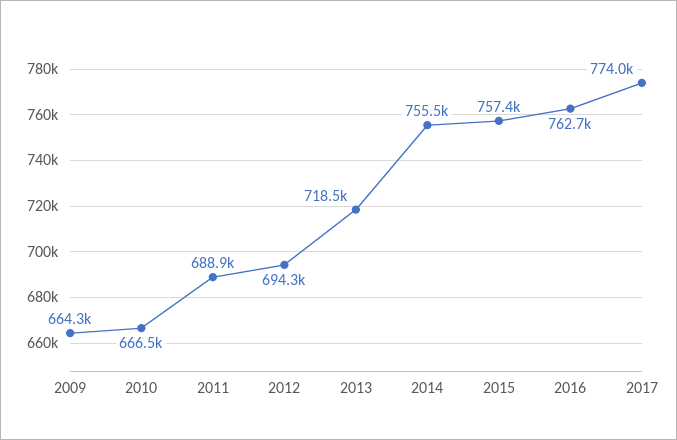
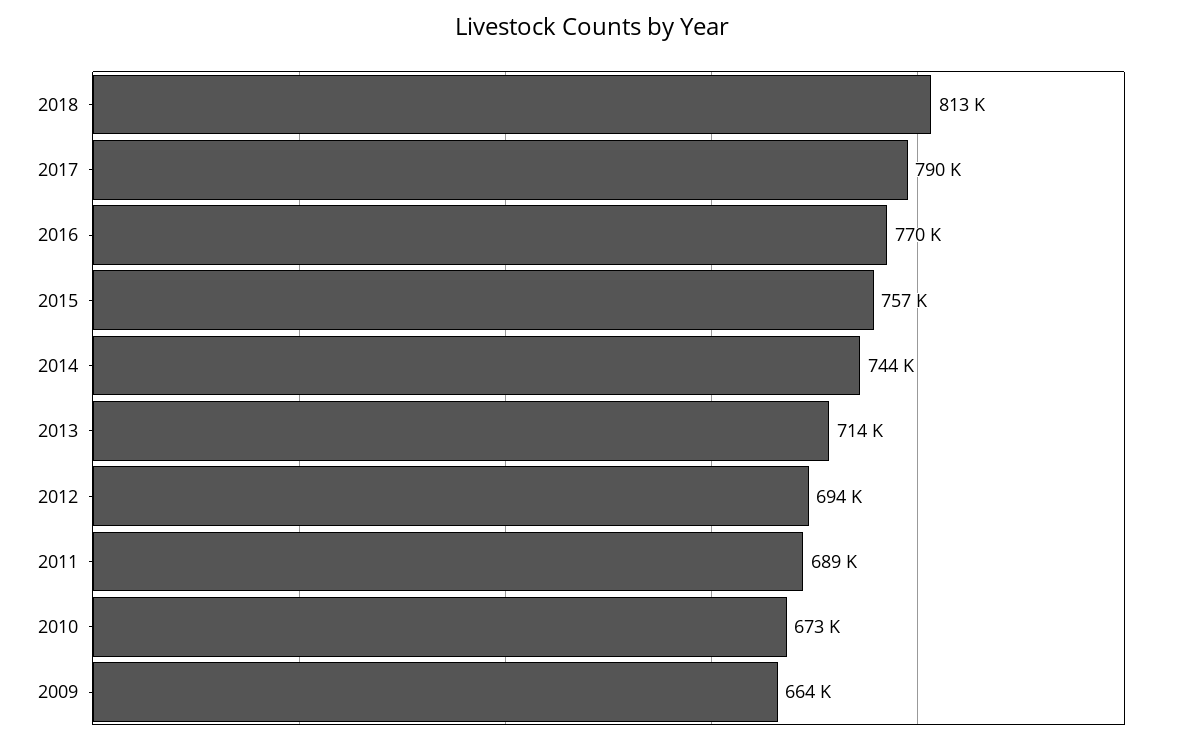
2010: 666500 -> 673000
2013: 718500 -> 714000
2014: 755500 -> 744000
2016: 762700 -> 770000
2017: 774000 -> 790000
2018: none -> 813000

